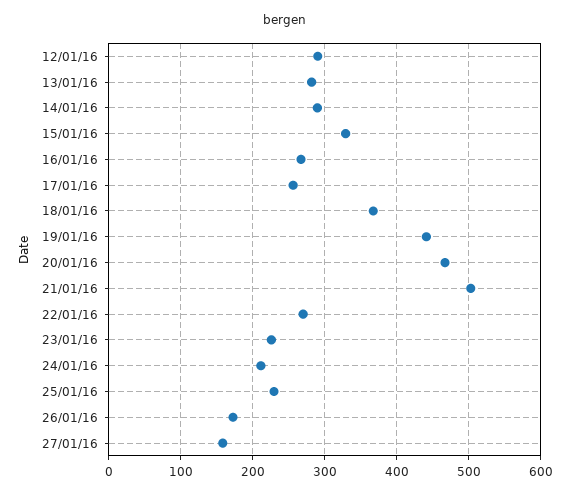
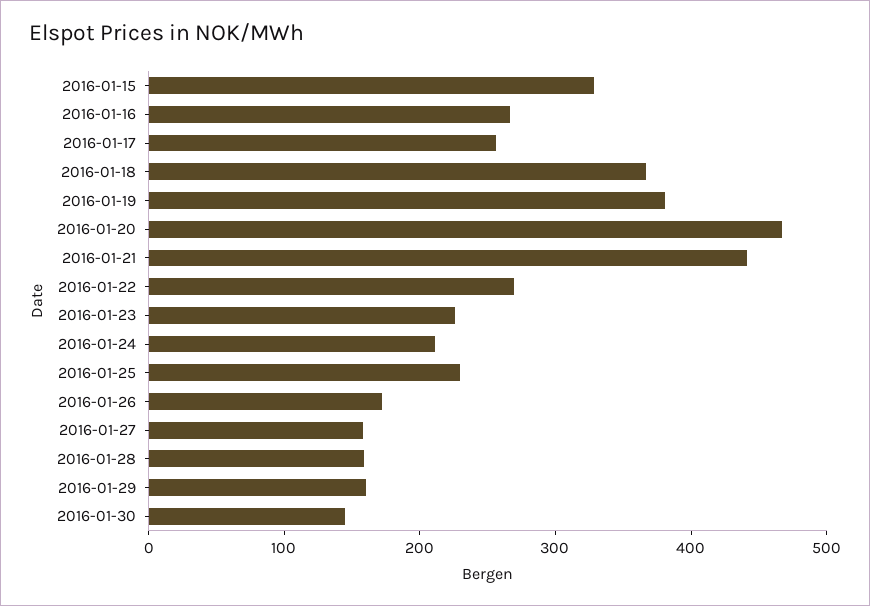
12/01/16: 290 -> none
13/01/16: 280 -> none
14/01/16: 290 -> none
19/01/16: 440 -> 380
21/01/16: 500 -> 440
2016-01-28: none -> 160
2016-01-29: none -> 160
2016-01-30: none -> 140

